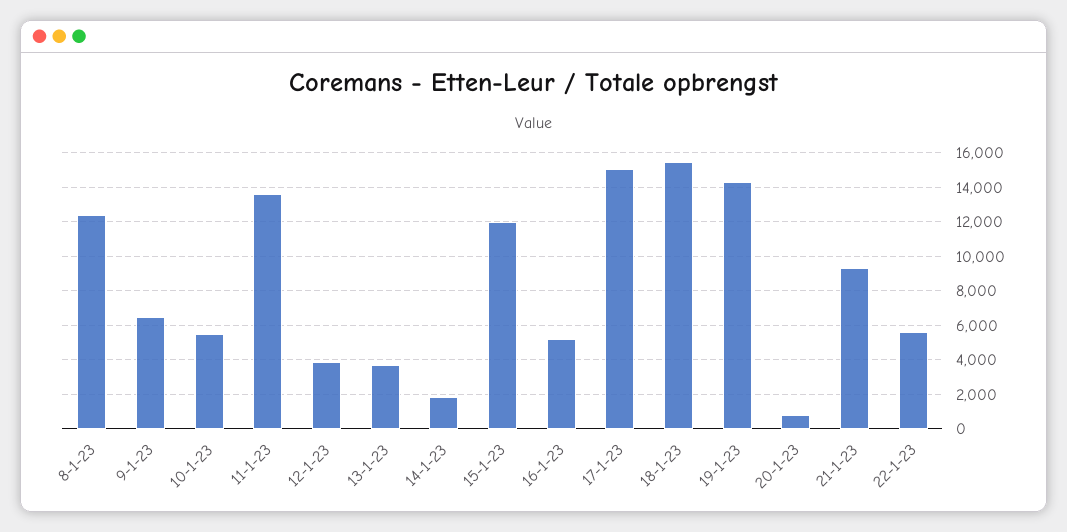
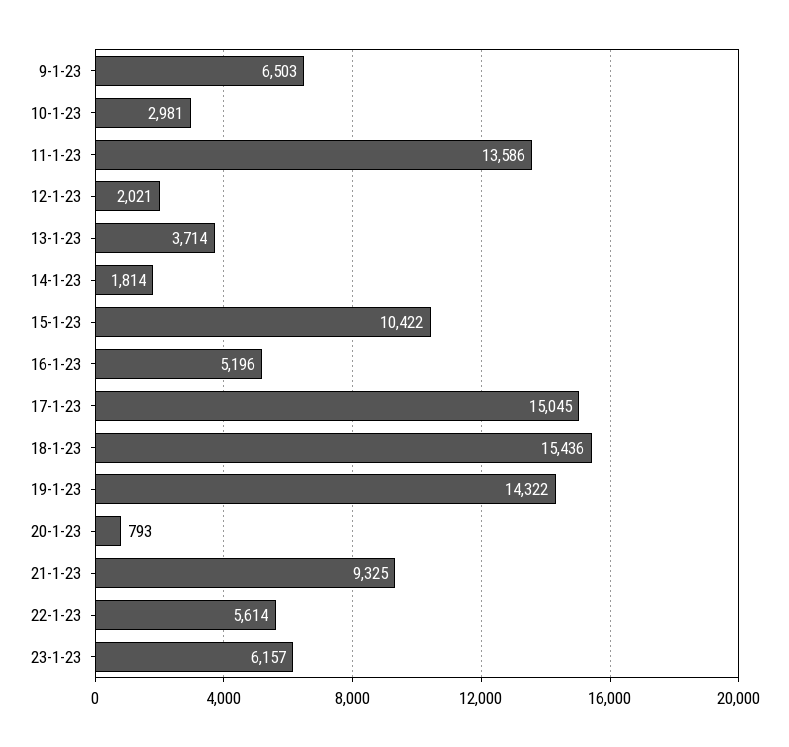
8-1-23: 12500 -> none
10-1-23: 5500 -> 2981
12-1-23: 4000 -> 2021
15-1-23: 12000 -> 10422
23-1-23: none -> 6157

